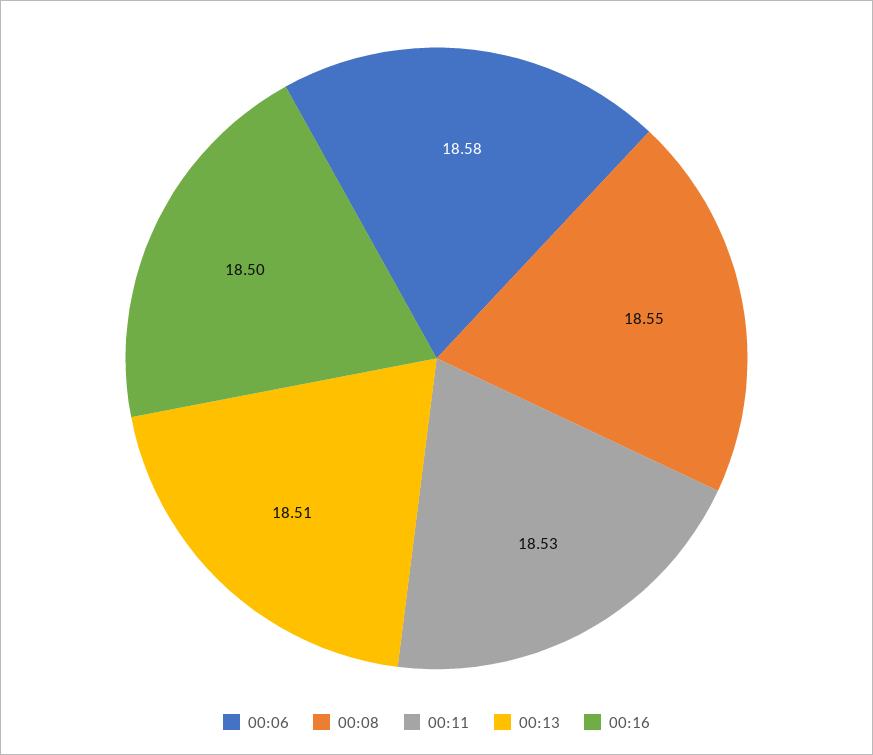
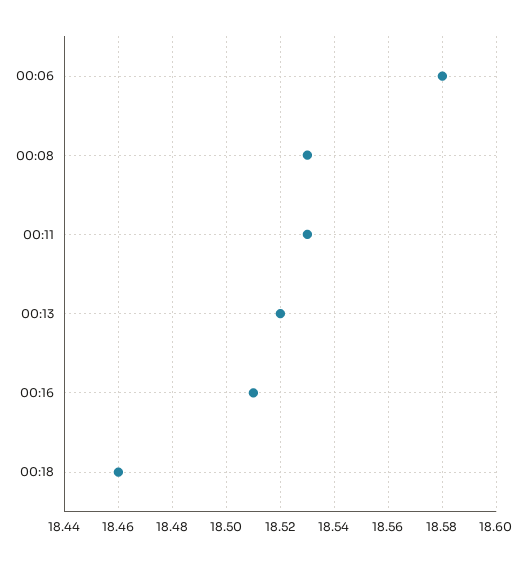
00:08: 18.55 -> 18.53
00:13: 18.51 -> 18.52
00:16: 18.5 -> 18.51
00:18: none -> 18.46

